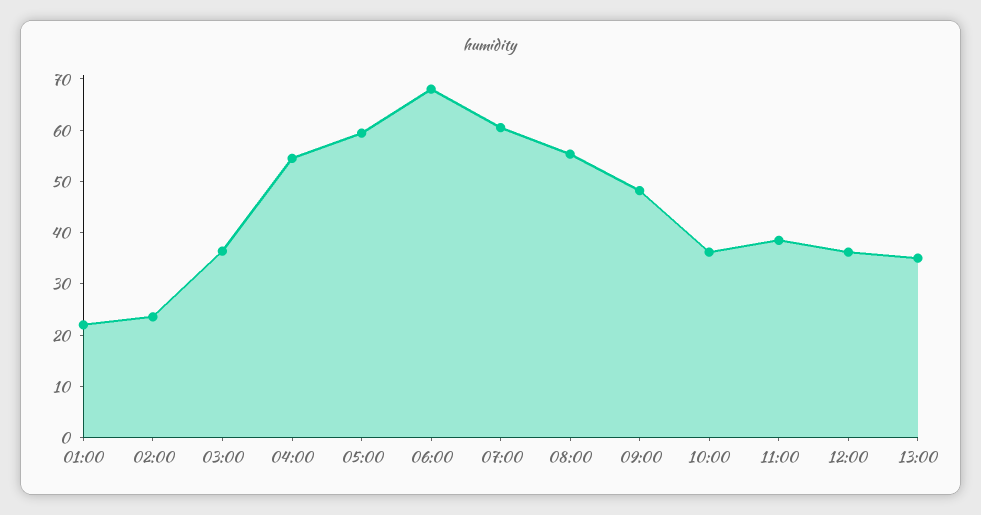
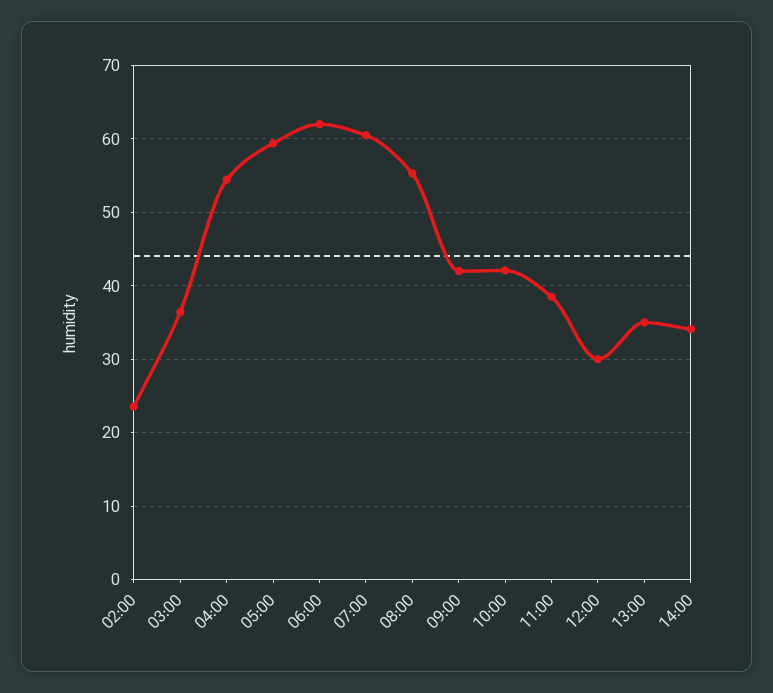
01:00: 22 -> none
06:00: 68 -> 62
09:00: 48 -> 42
10:00: 36 -> 42
12:00: 36 -> 30
14:00: none -> 34

